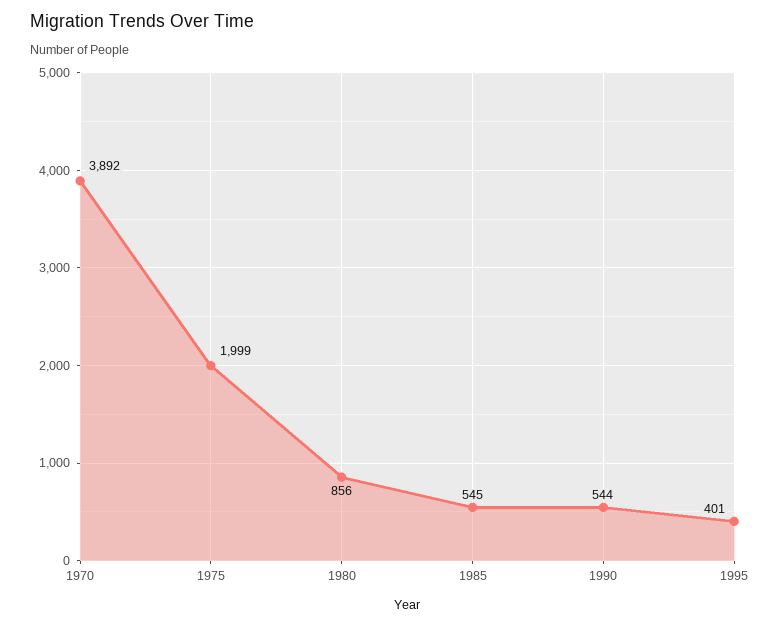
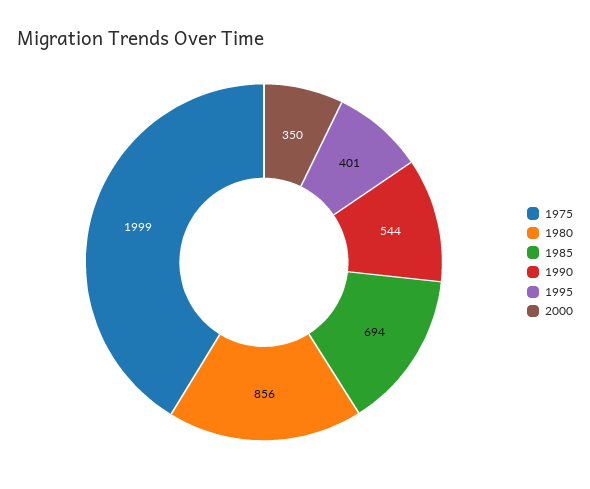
1970: 3892 -> none
1985: 545 -> 694
2000: none -> 350

